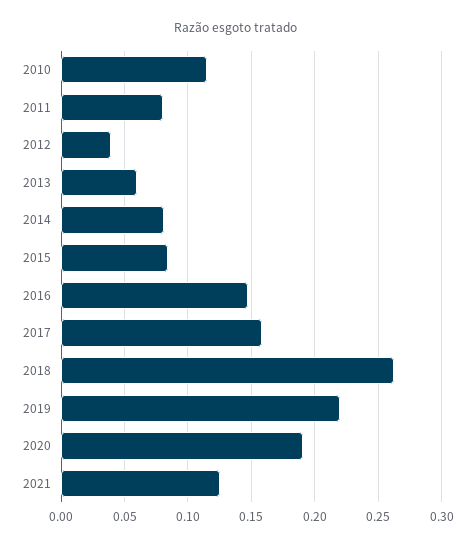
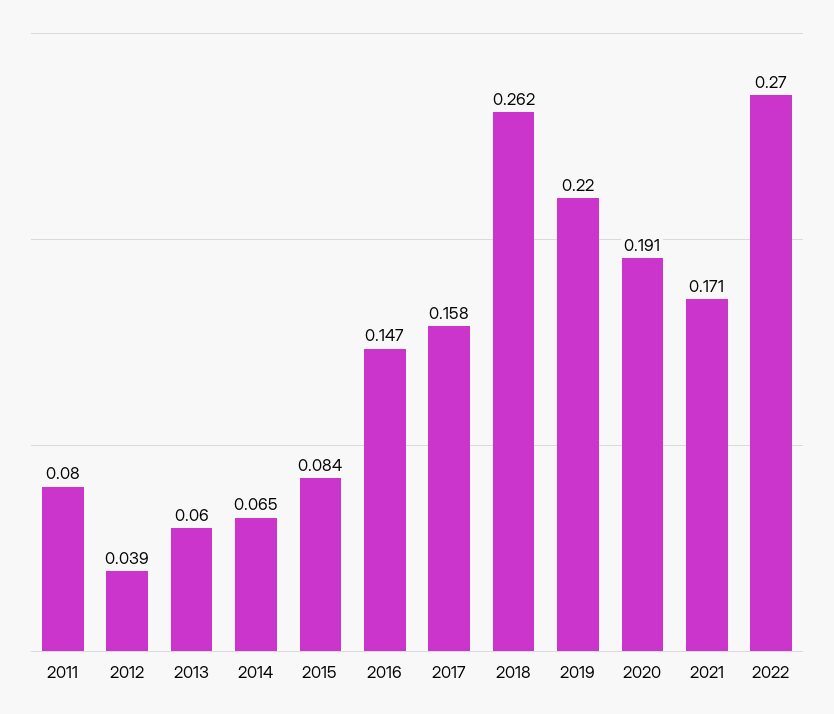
2010: 0.115 -> none
2014: 0.08 -> 0.065
2021: 0.125 -> 0.171
2022: none -> 0.27

